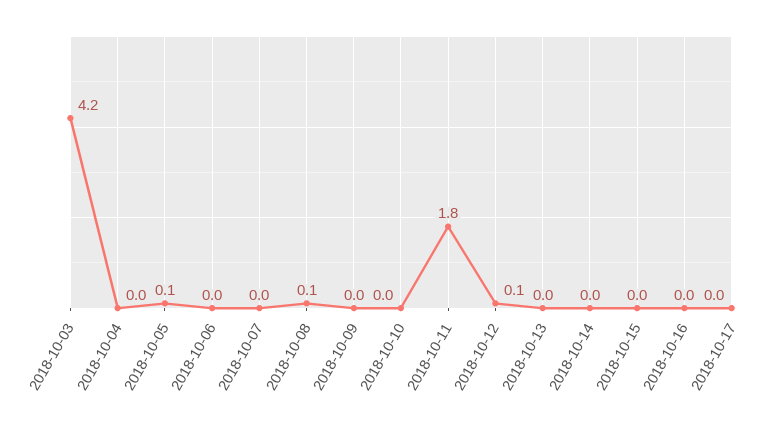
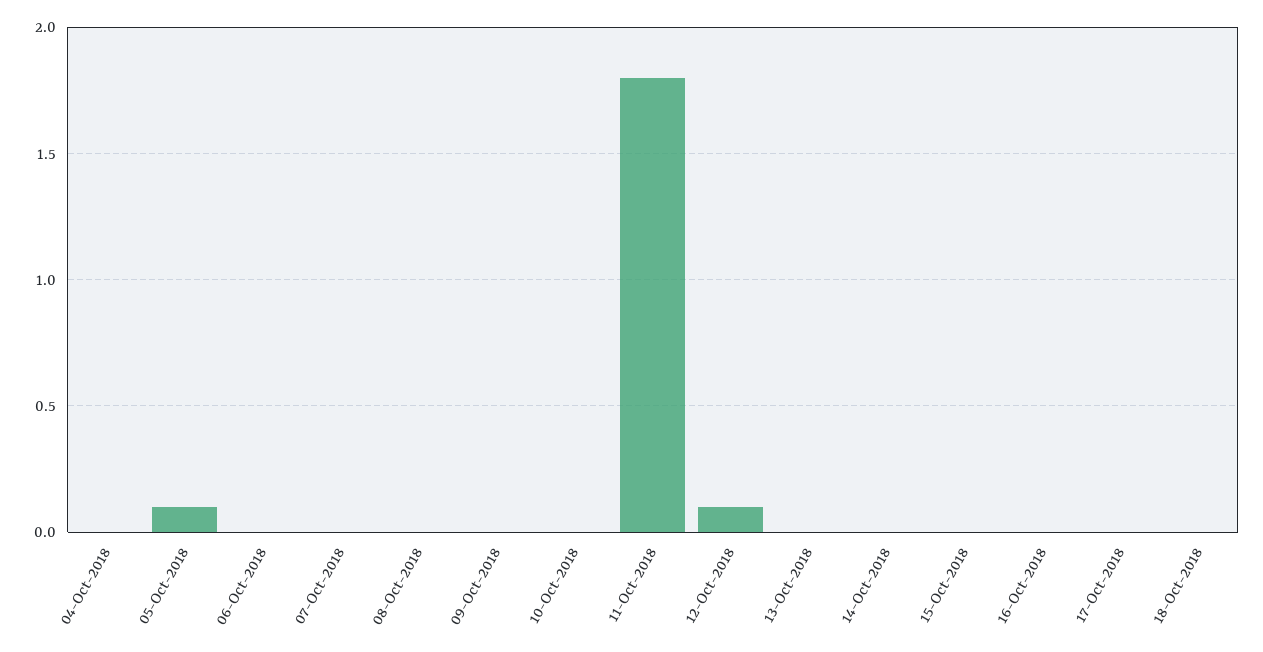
2018-10-03: 4.2 -> none
2018-10-08: 0.1 -> 0
18-Oct-2018: none -> 0

